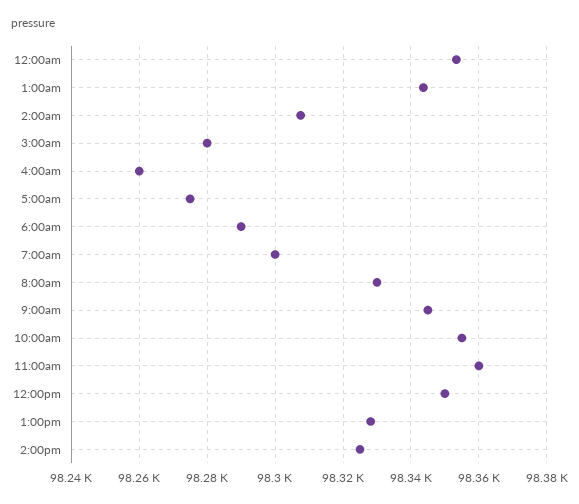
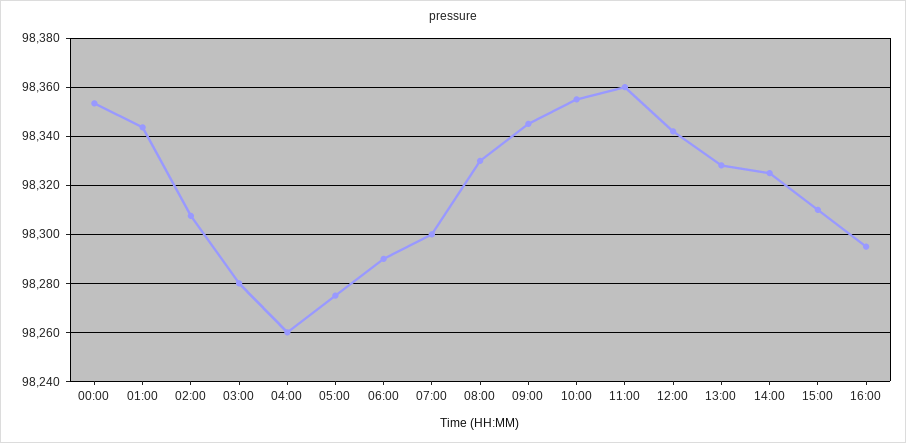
12:00pm: 98350 -> 98342.5
15:00: none -> 98310
16:00: none -> 98295

